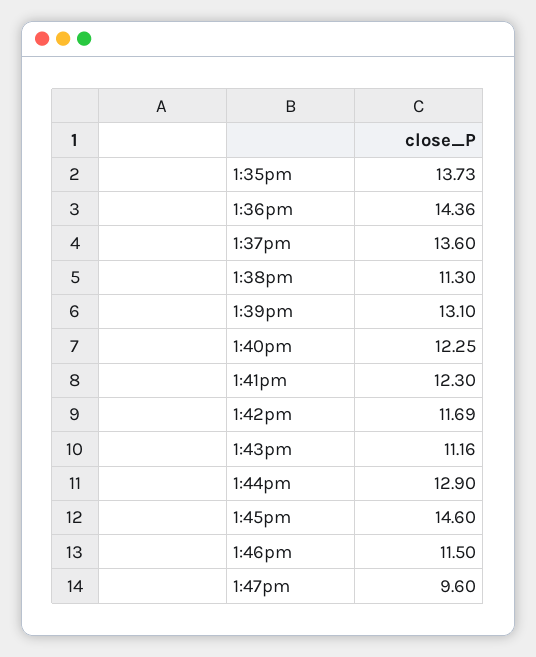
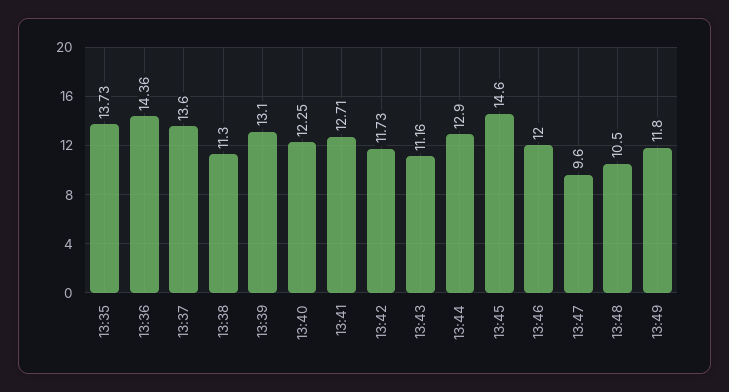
1:41pm: 12.3 -> 12.71
1:42pm: 11.69 -> 11.73
1:46pm: 11.5 -> 12
13:48: none -> 10.5
13:49: none -> 11.8

